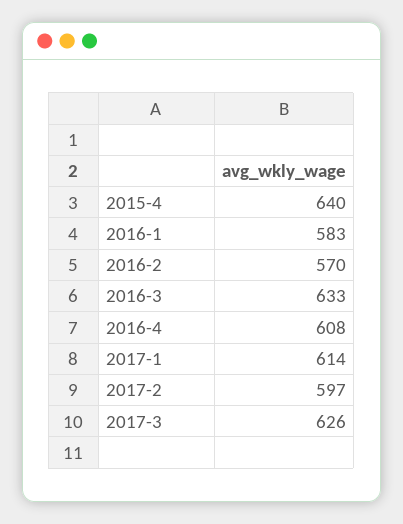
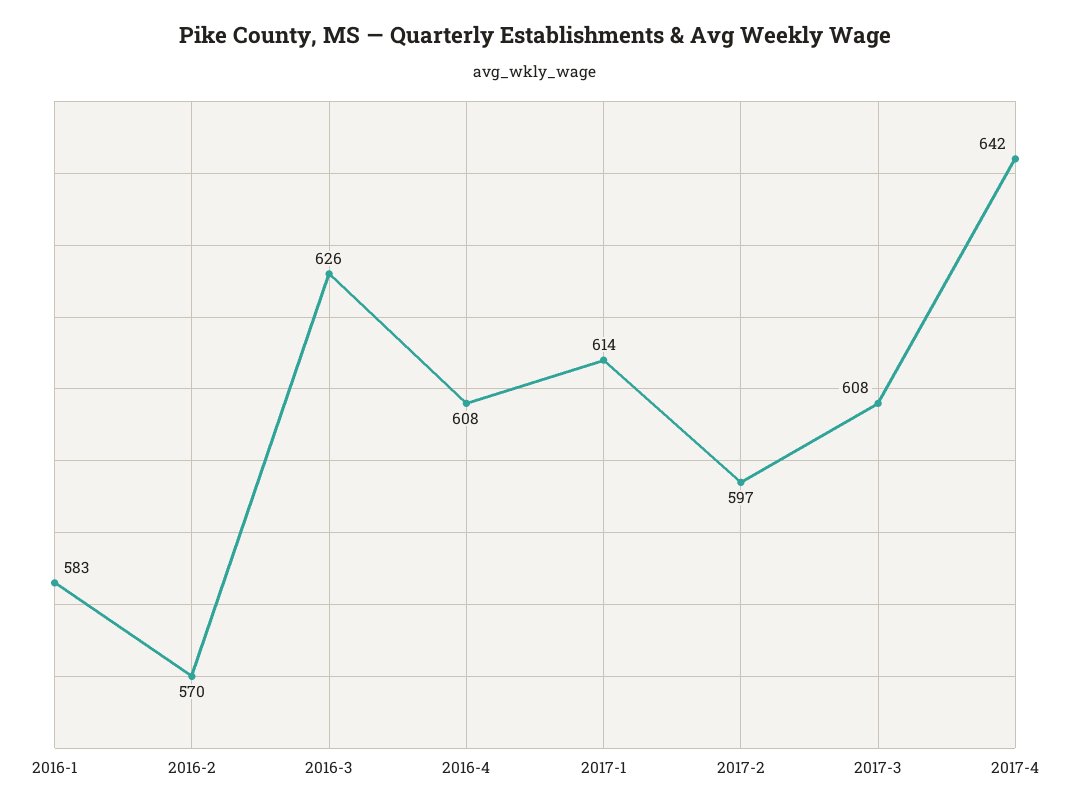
2015-4: 640 -> none
2016-3: 633 -> 626
2017-3: 626 -> 608
2017-4: none -> 642

